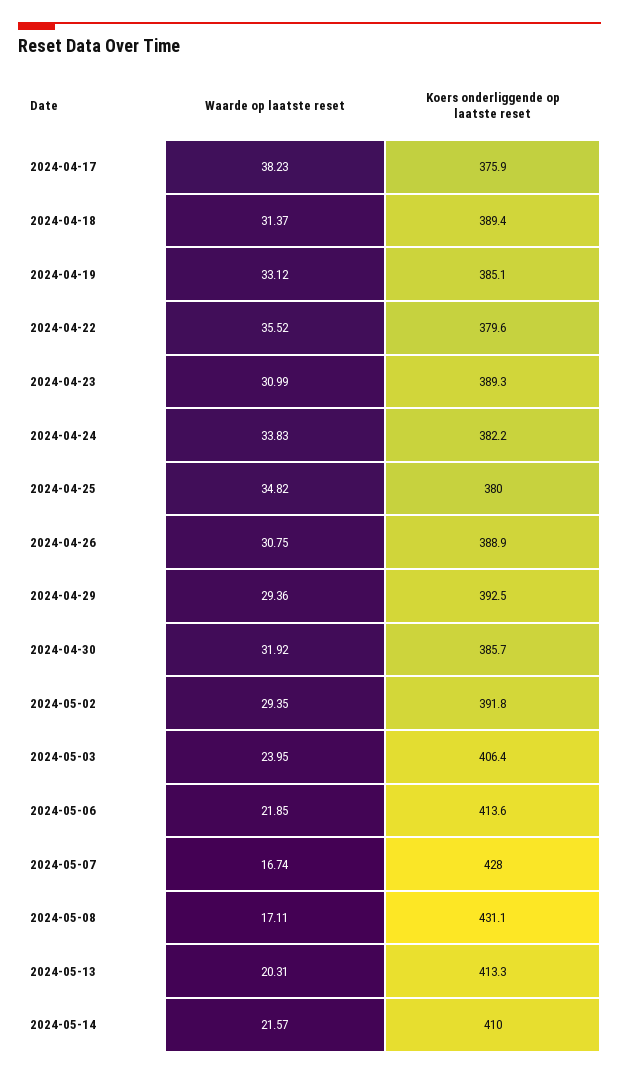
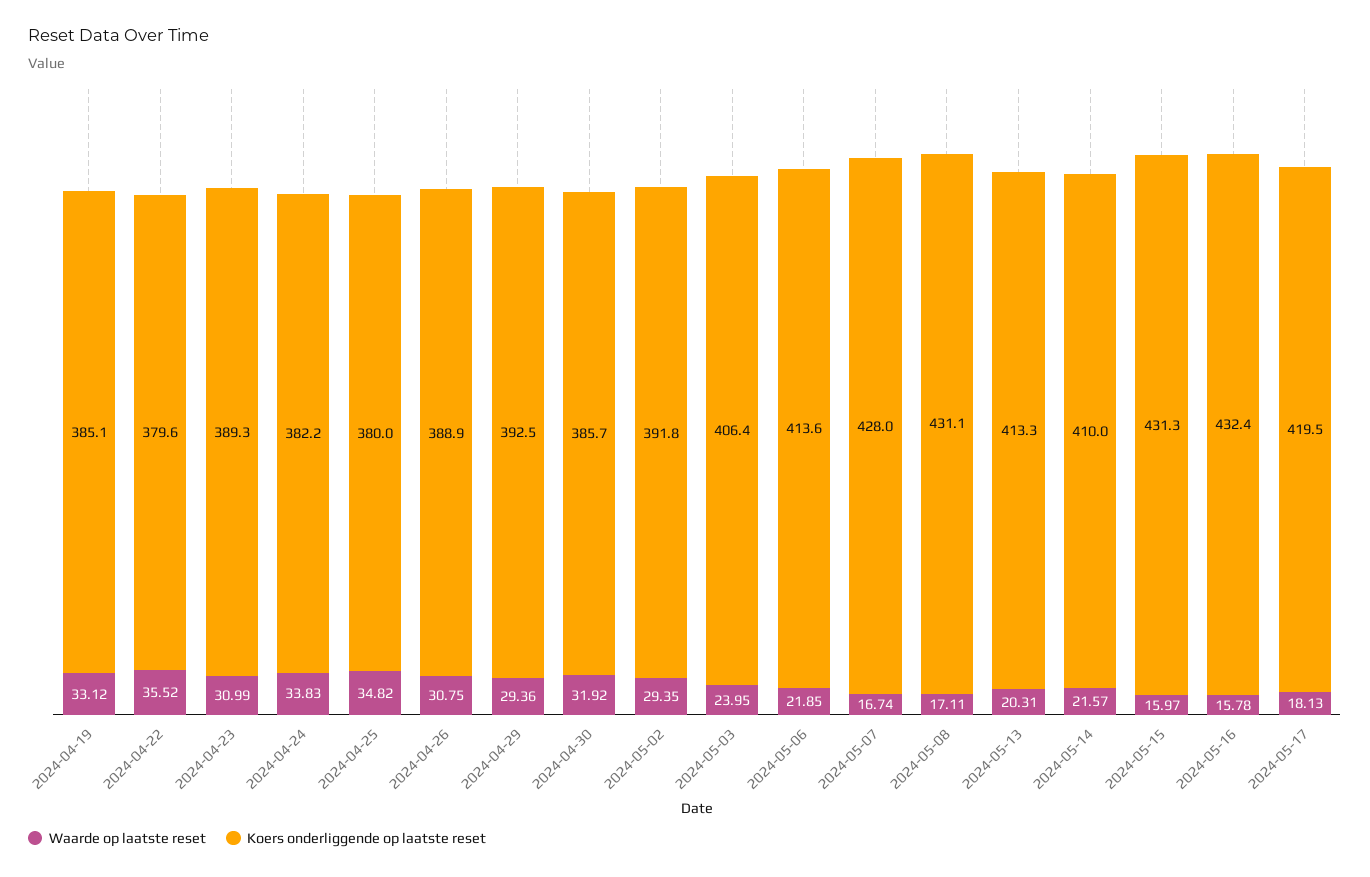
Waarde op laatste reset, 2024-04-17: 38.23 -> none
Koers onderliggende op laatste reset, 2024-04-17: 375.9 -> none
Waarde op laatste reset, 2024-04-18: 31.37 -> none
Koers onderliggende op laatste reset, 2024-04-18: 389.4 -> none
Waarde op laatste reset, 2024-05-15: none -> 15.97
Koers onderliggende op laatste reset, 2024-05-15: none -> 431.3
Waarde op laatste reset, 2024-05-16: none -> 15.78
Koers onderliggende op laatste reset, 2024-05-16: none -> 432.4
Waarde op laatste reset, 2024-05-17: none -> 18.13
Koers onderliggende op laatste reset, 2024-05-17: none -> 419.5

